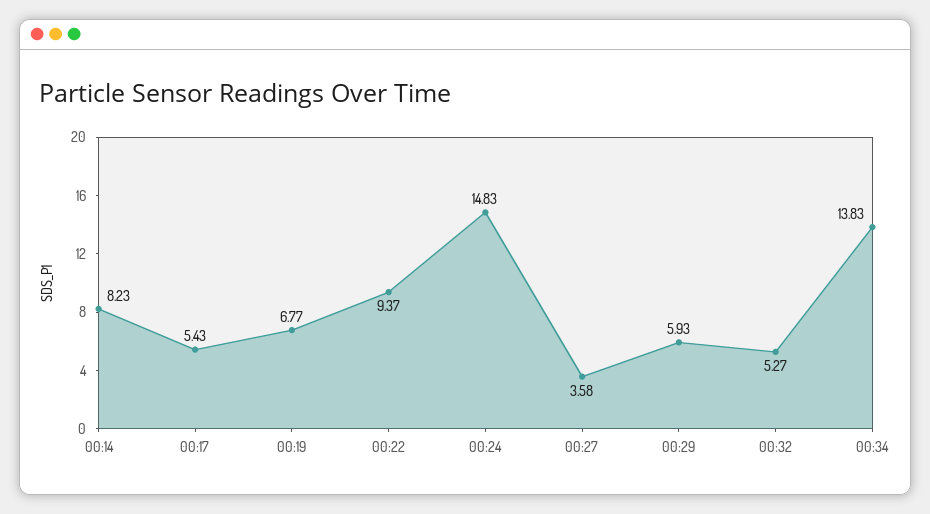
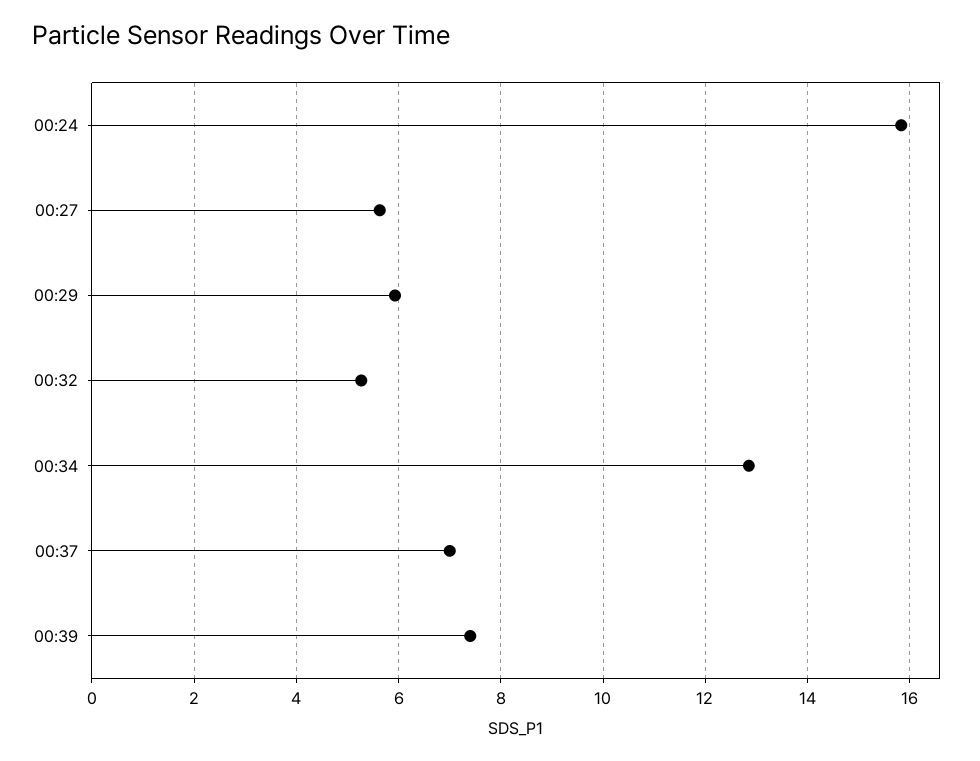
00:14: 8.23 -> none
00:17: 5.43 -> none
00:19: 6.77 -> none
00:22: 9.37 -> none
00:24: 14.83 -> 15.8
00:27: 3.58 -> 5.6
00:34: 13.83 -> 12.8
00:37: none -> 7
00:39: none -> 7.4

